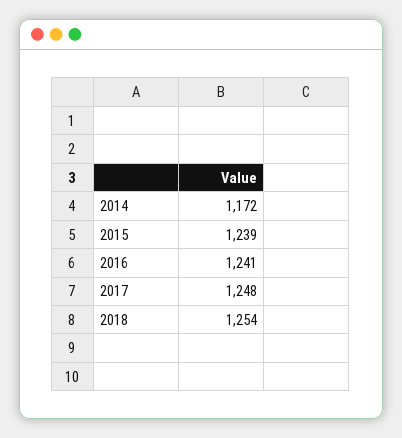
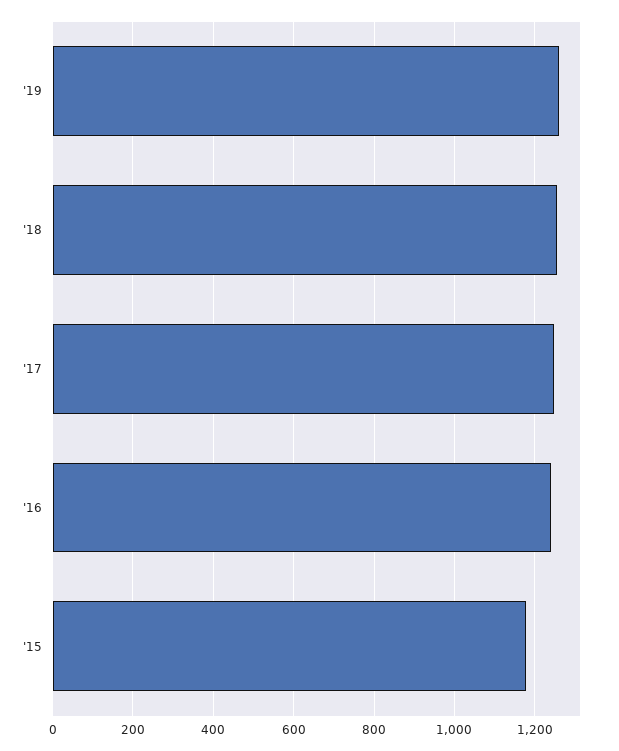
2014: 1172 -> none
2015: 1239 -> 1180
'19: none -> 1260

